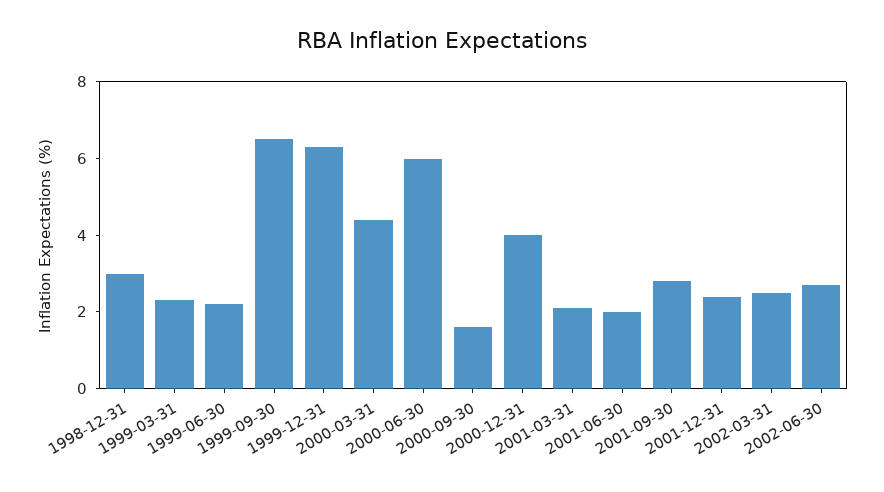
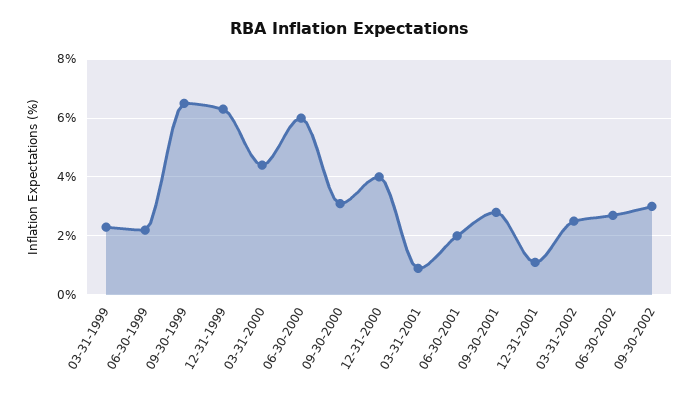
1998-12-31: 3 -> none
2000-09-30: 1.5 -> 3
2001-03-31: 2 -> 1
2001-12-31: 2.5 -> 1
09-30-2002: none -> 3

